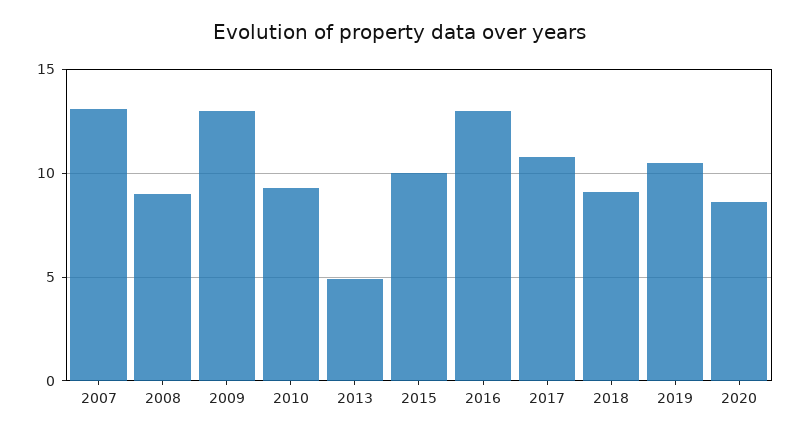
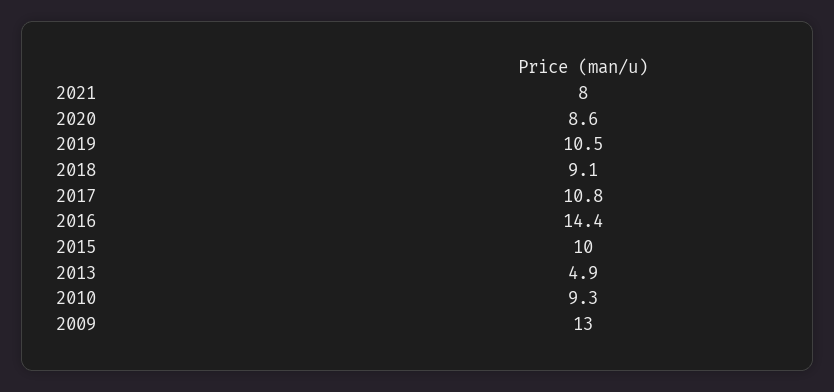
2007: 13 -> none
2008: 9 -> none
2016: 13 -> 14.4
2021: none -> 8

